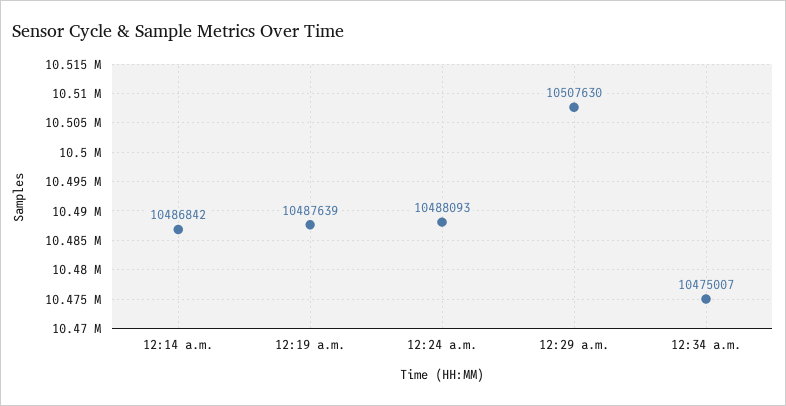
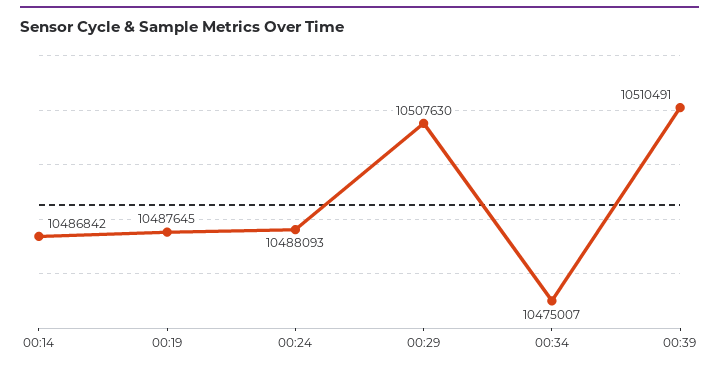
12:19 a.m.: 10487639 -> 10487645
00:39: none -> 10510491

